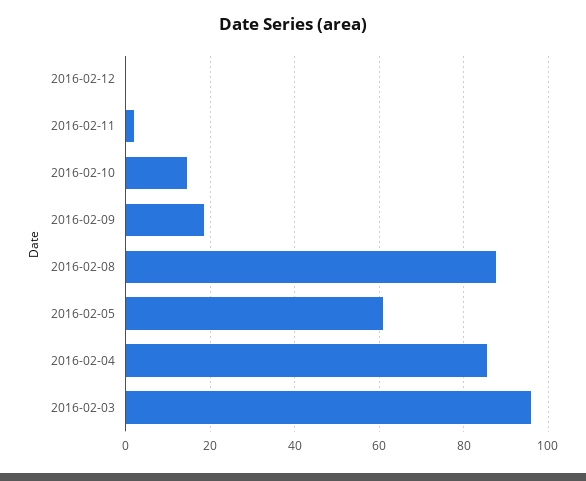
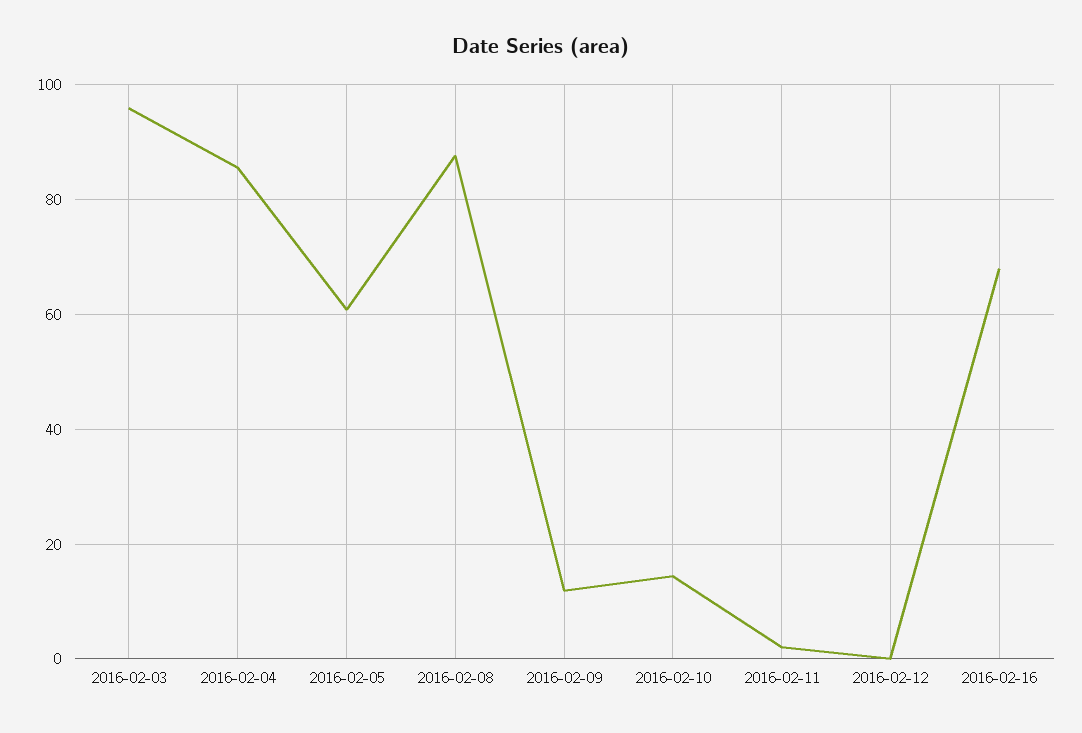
2016-02-09: 18 -> 12
2016-02-16: none -> 68

